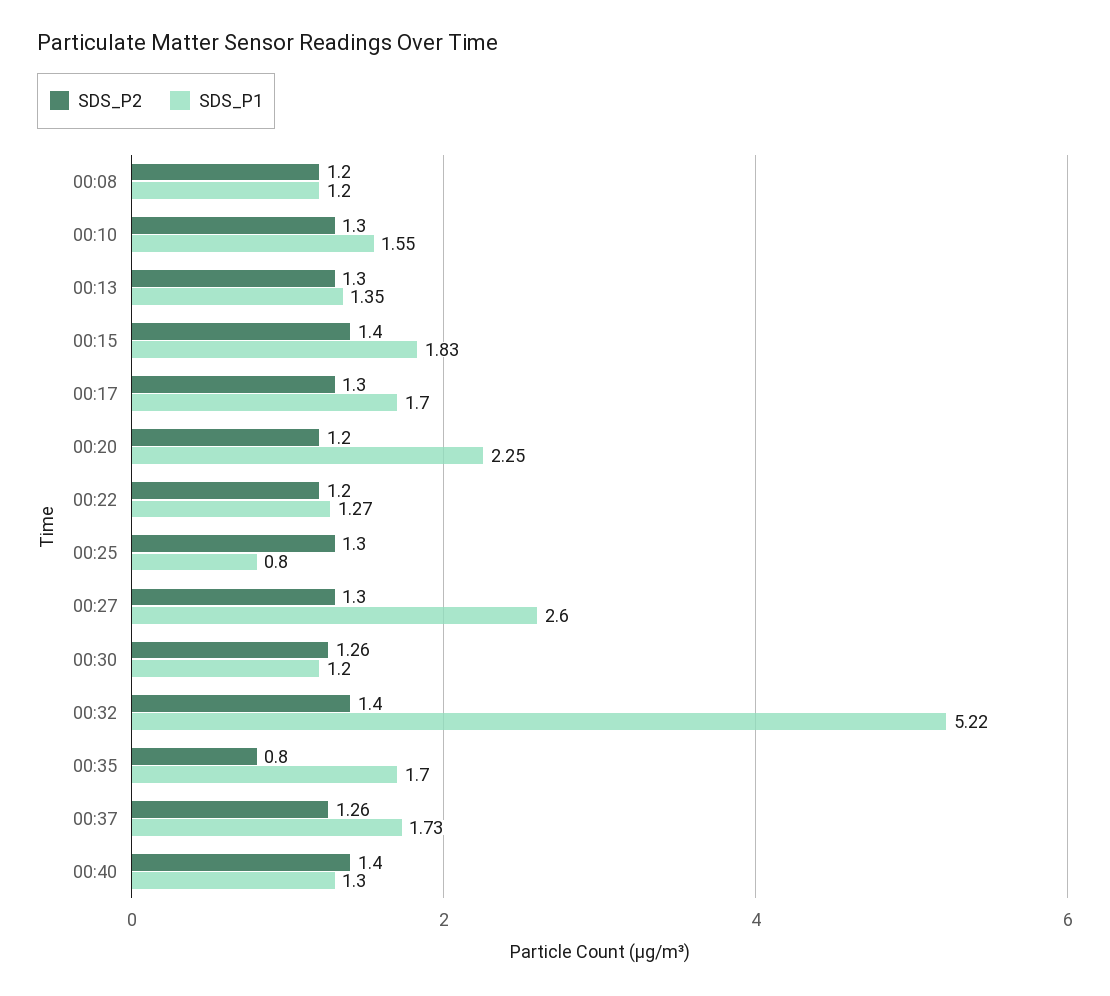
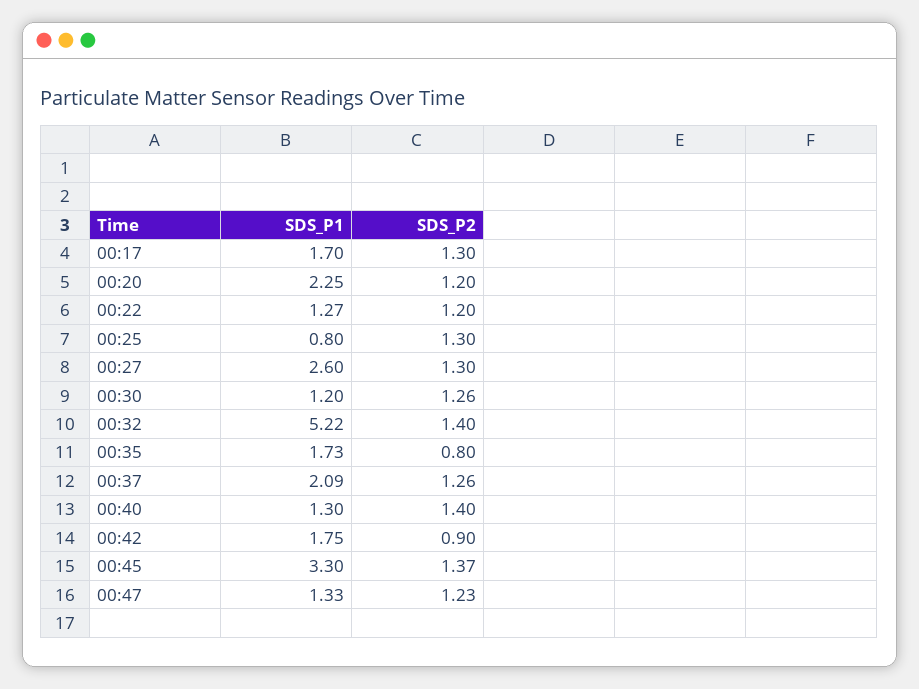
SDS_P2, 00:08: 1.2 -> none
SDS_P1, 00:08: 1.2 -> none
SDS_P2, 00:10: 1.3 -> none
SDS_P1, 00:10: 1.55 -> none
SDS_P2, 00:13: 1.3 -> none
SDS_P1, 00:13: 1.35 -> none
SDS_P2, 00:15: 1.4 -> none
SDS_P1, 00:15: 1.83 -> none
SDS_P1, 00:35: 1.7 -> 1.73
SDS_P1, 00:37: 1.73 -> 2.09
SDS_P1, 00:42: none -> 1.75
SDS_P2, 00:42: none -> 0.9
SDS_P1, 00:45: none -> 3.3
SDS_P2, 00:45: none -> 1.37
SDS_P1, 00:47: none -> 1.33
SDS_P2, 00:47: none -> 1.23

